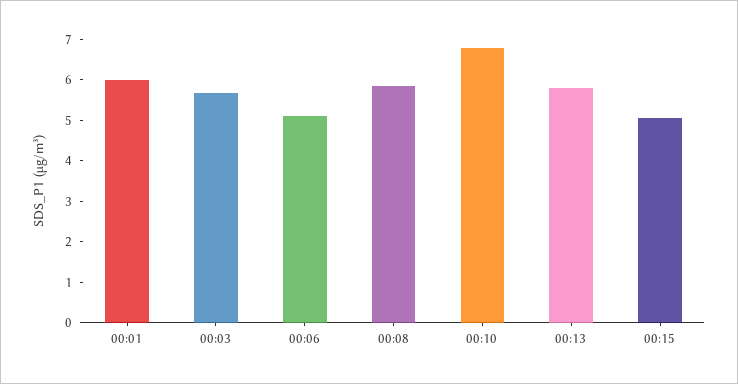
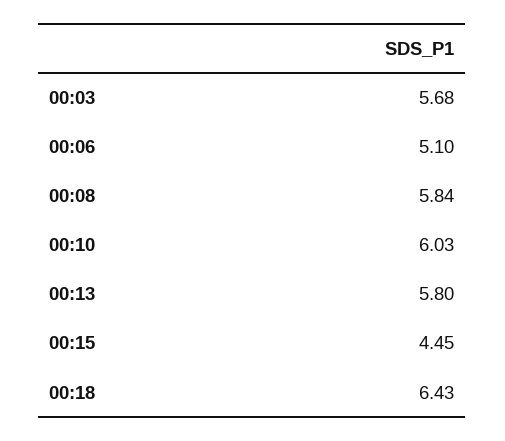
00:01: 6 -> none
00:10: 6.8 -> 6.03
00:15: 5 -> 4.45
00:18: none -> 6.43

